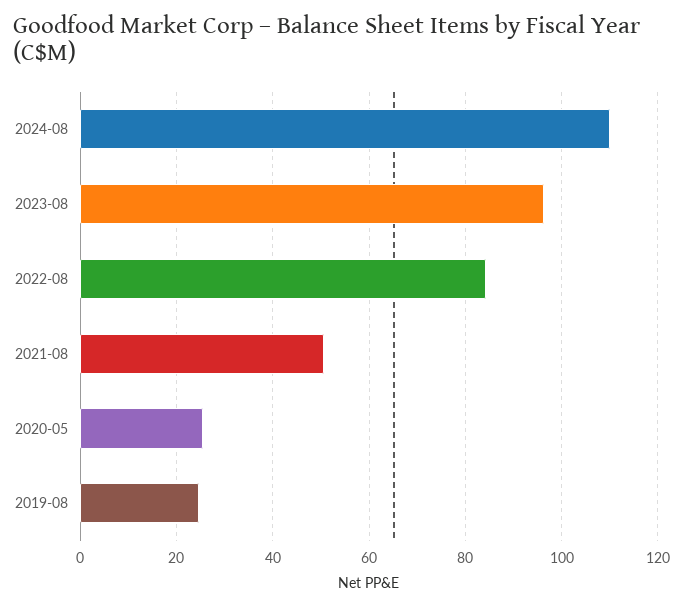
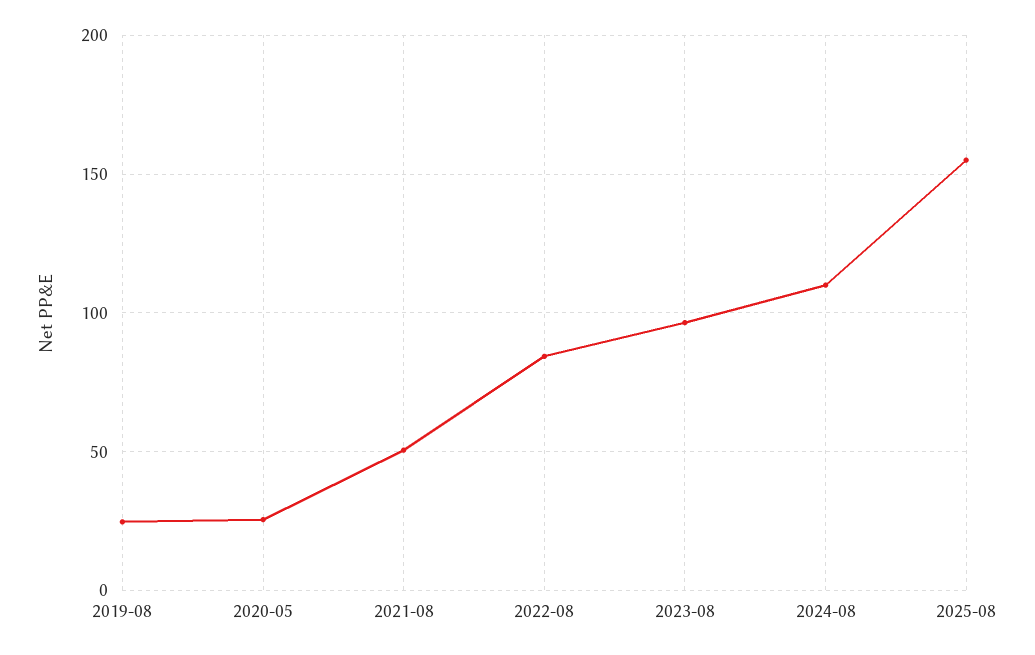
2025-08: none -> 155

